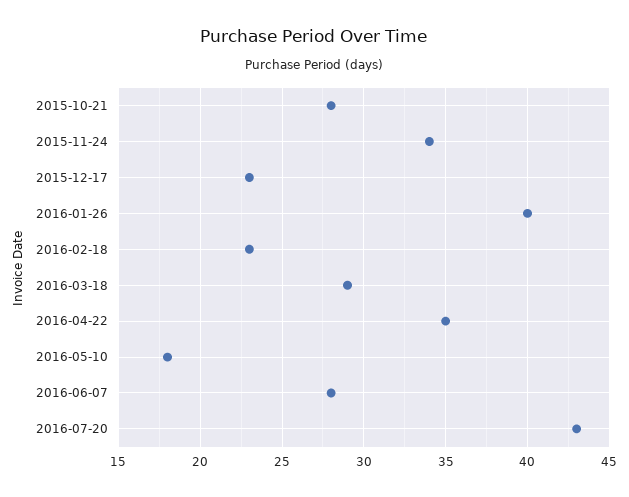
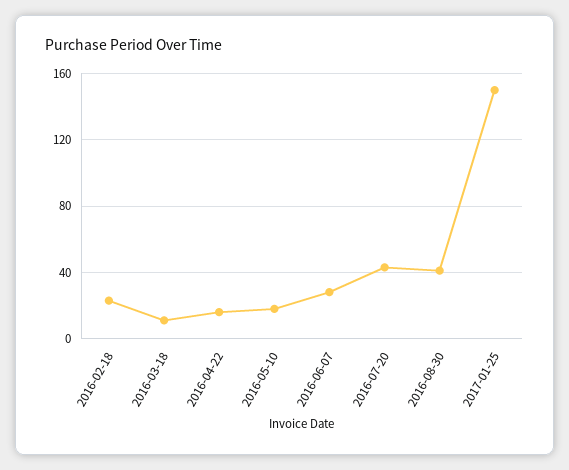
2015-10-21: 28 -> none
2015-11-24: 34 -> none
2015-12-17: 23 -> none
2016-01-26: 40 -> none
2016-03-18: 29 -> 10
2016-04-22: 35 -> 15
2016-08-30: none -> 40
2017-01-25: none -> 150

